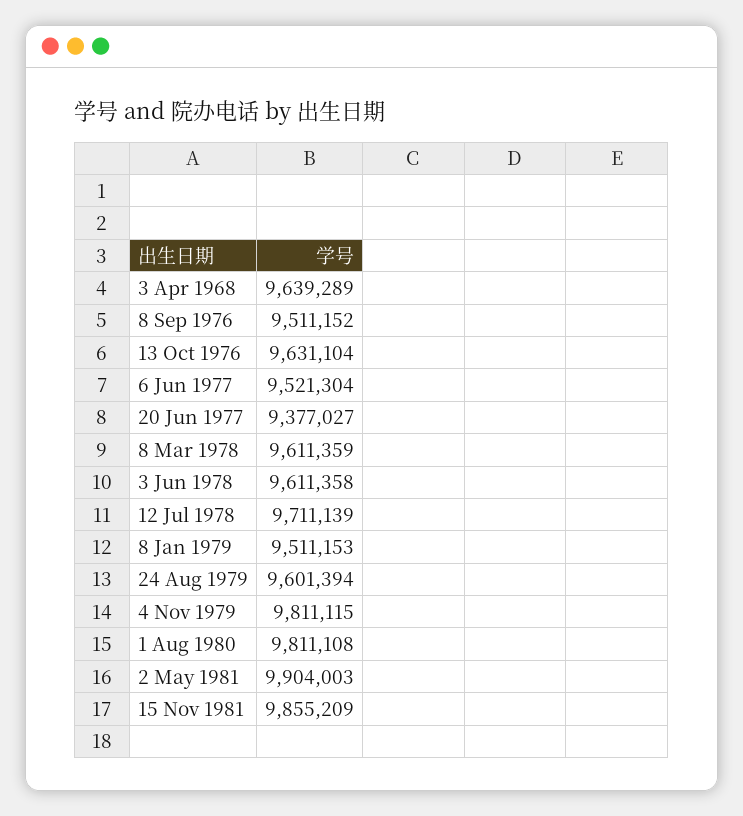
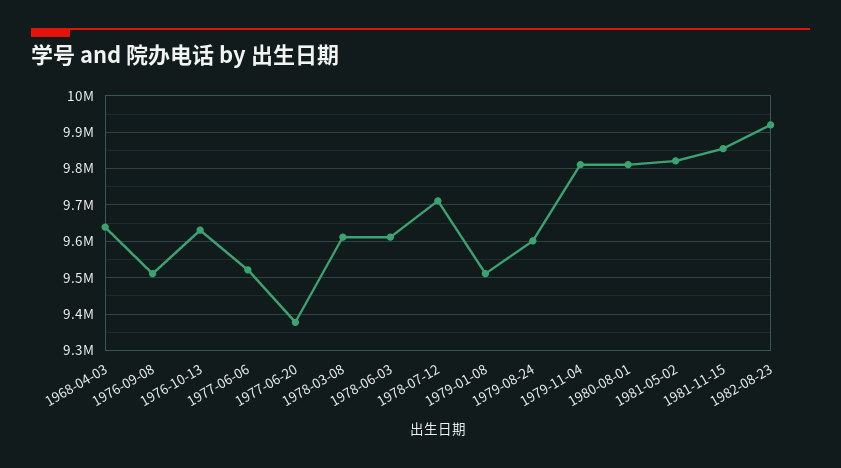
2 May 1981: 9904003 -> 9820000
1982-08-23: none -> 9920000

